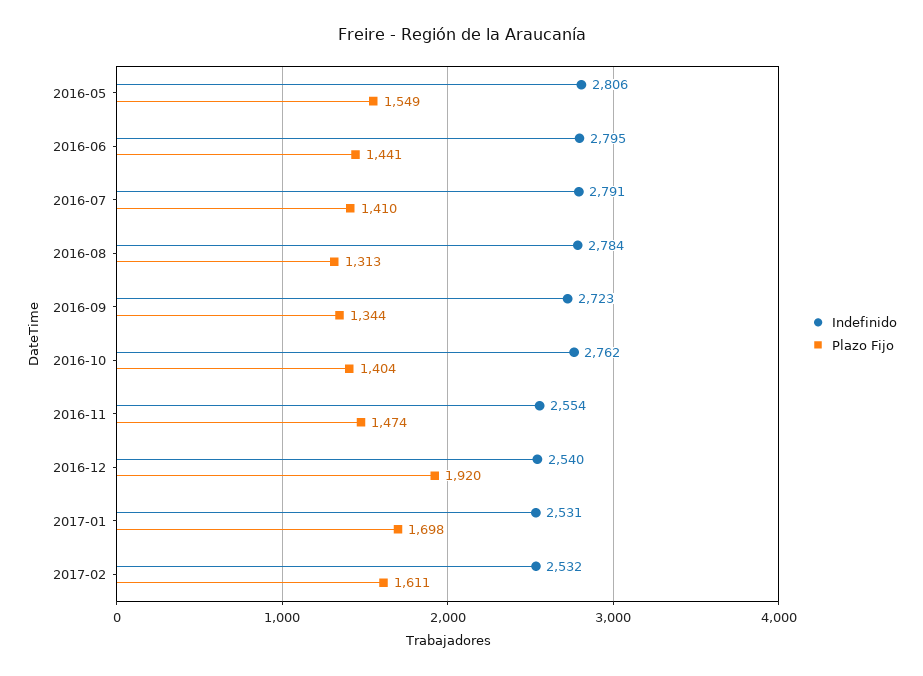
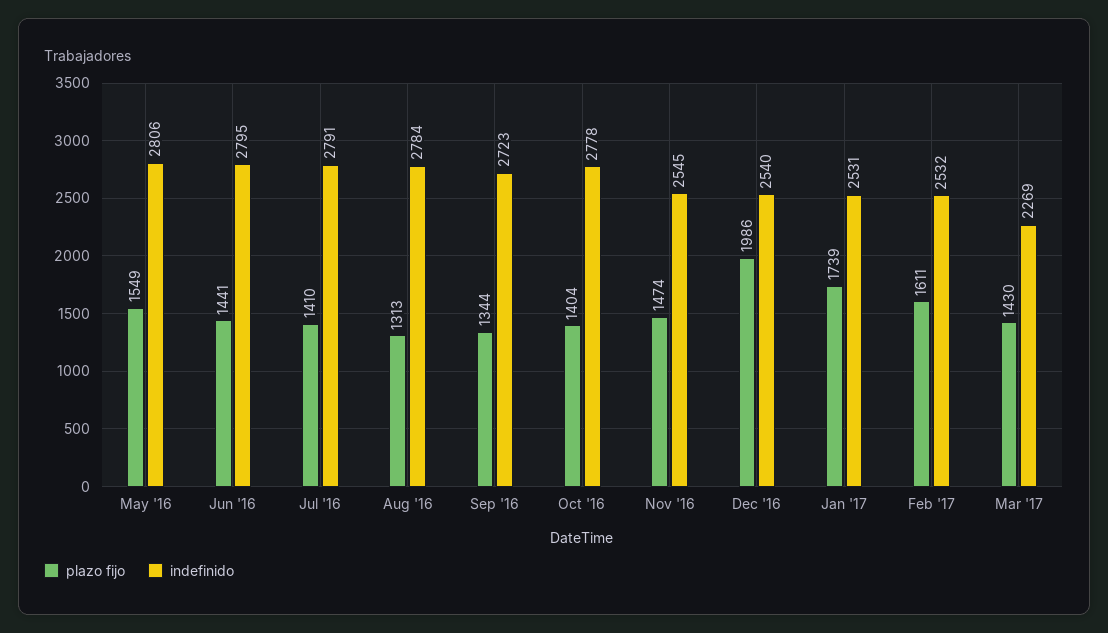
Indefinido, 2016-10: 2762 -> 2778
Indefinido, 2016-11: 2554 -> 2545
Plazo Fijo, 2016-12: 1920 -> 1986
Plazo Fijo, 2017-01: 1698 -> 1739
Plazo Fijo, Mar '17: none -> 1430
Indefinido, Mar '17: none -> 2269

